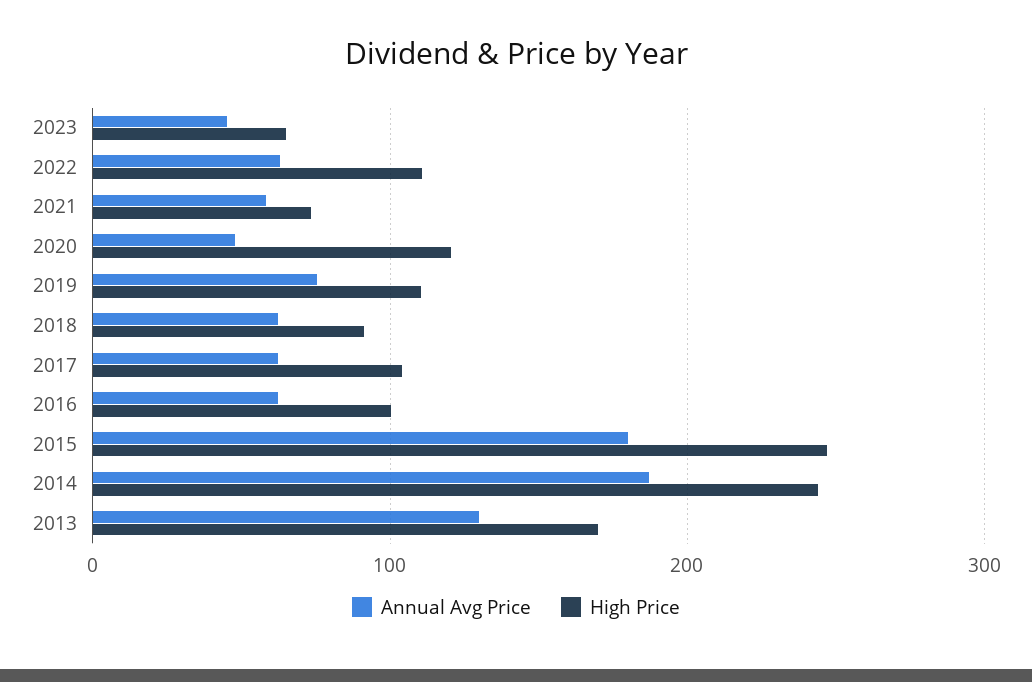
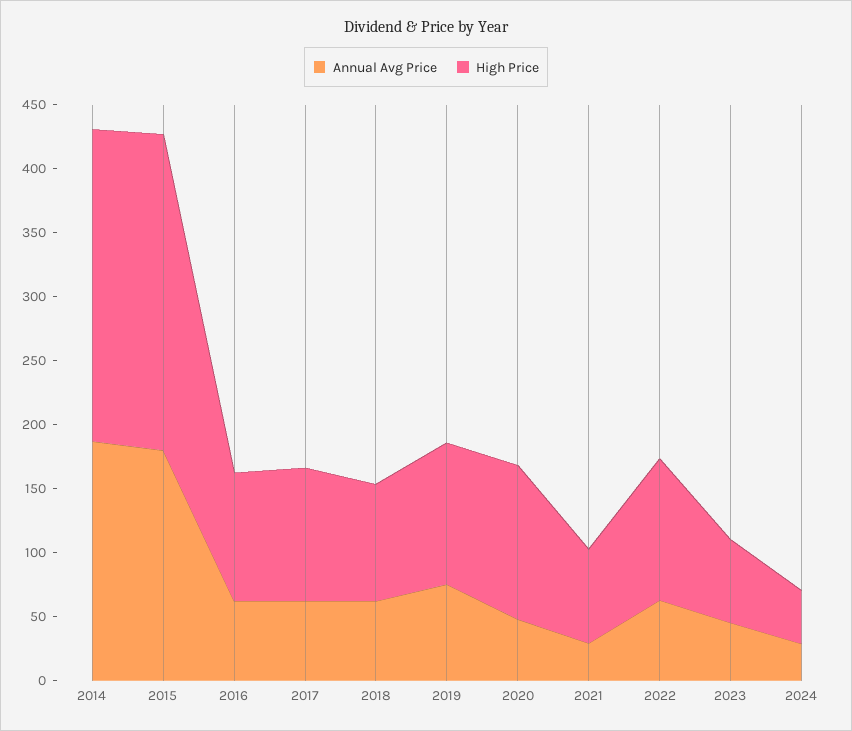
Annual Avg Price, 2021: 60 -> 30
Annual Avg Price, 2013: 130 -> none
High Price, 2013: 170 -> none
Annual Avg Price, 2024: none -> 30
High Price, 2024: none -> 40

